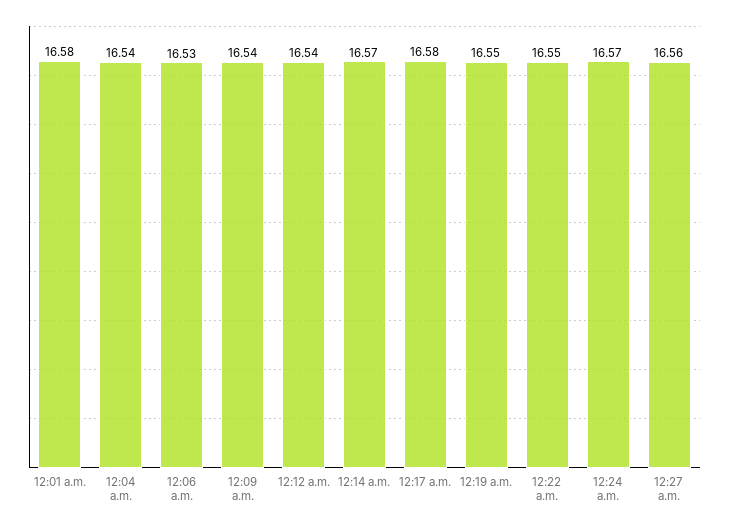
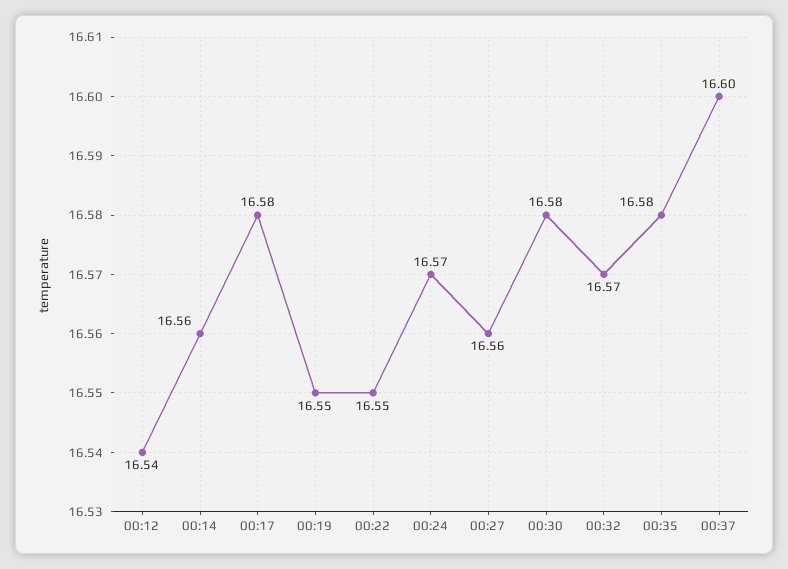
12:01 a.m.: 16.58 -> none
12:04 a.m.: 16.54 -> none
12:06 a.m.: 16.53 -> none
12:09 a.m.: 16.54 -> none
12:14 a.m.: 16.57 -> 16.56
00:30: none -> 16.58
00:32: none -> 16.57
00:35: none -> 16.58
00:37: none -> 16.6

